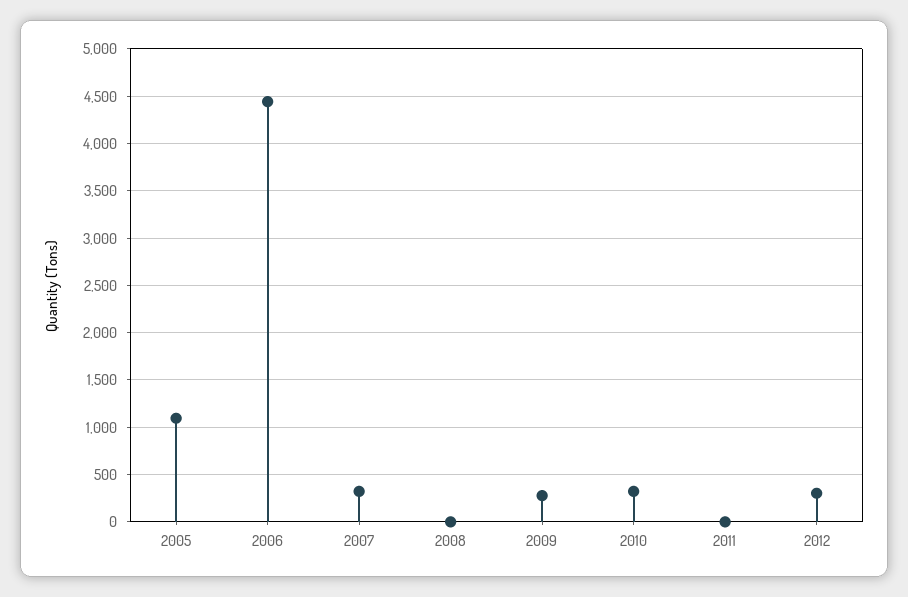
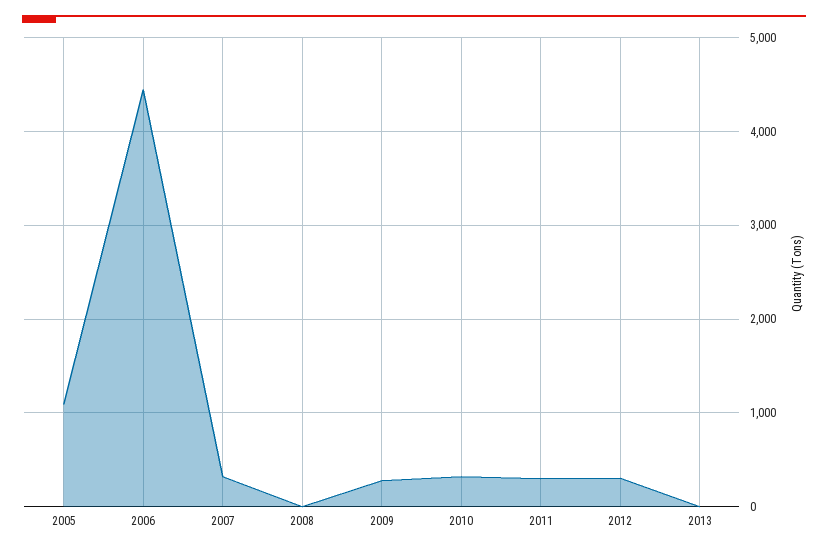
2011: 0 -> 300
2013: none -> 0

